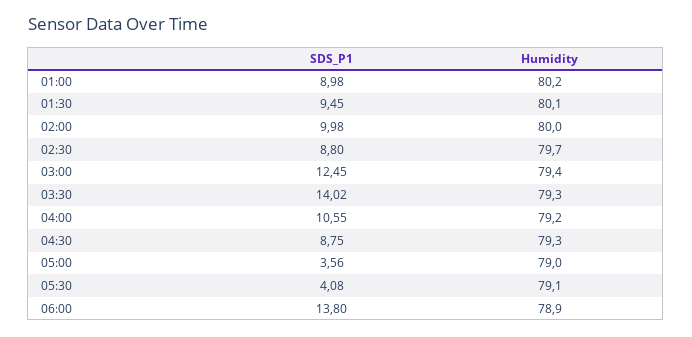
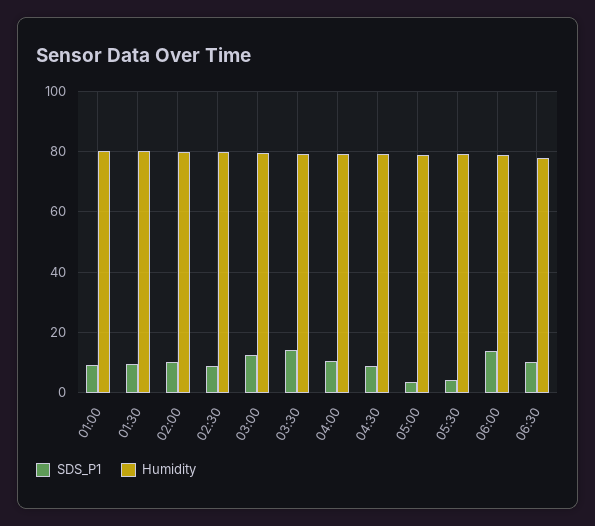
SDS_P1, 06:30: none -> 10
Humidity, 06:30: none -> 78

